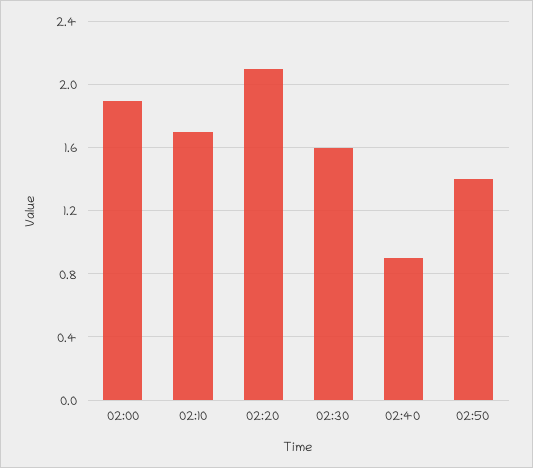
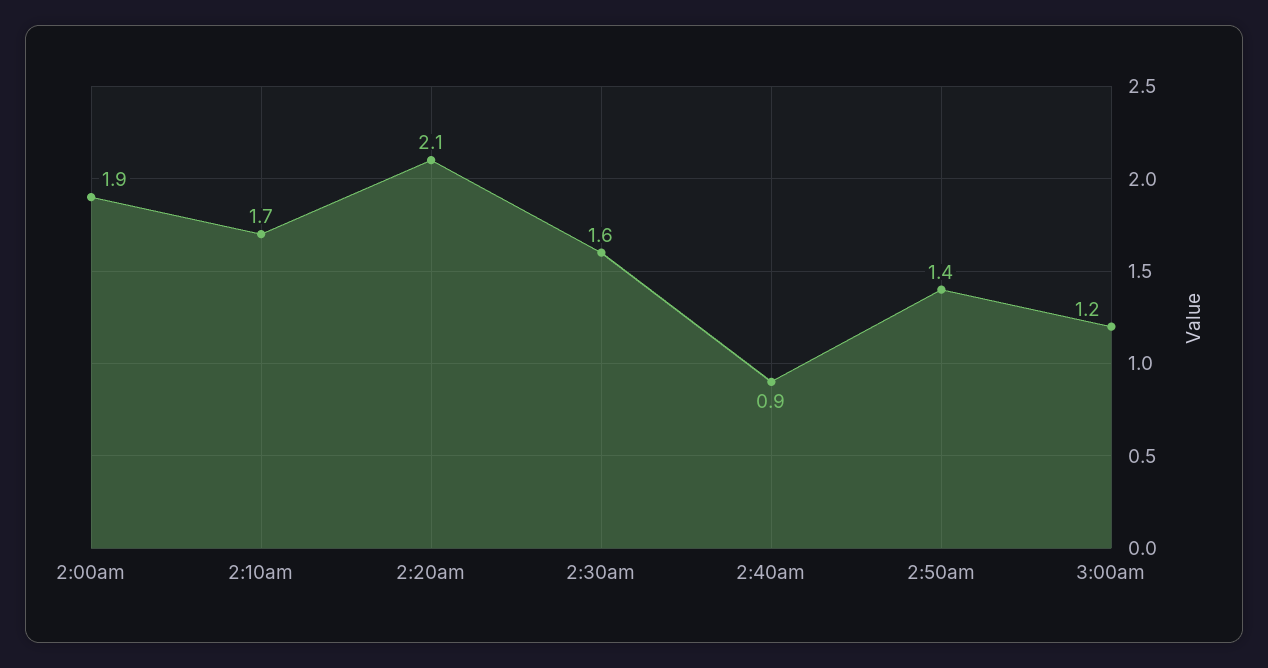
3:00am: none -> 1.2

